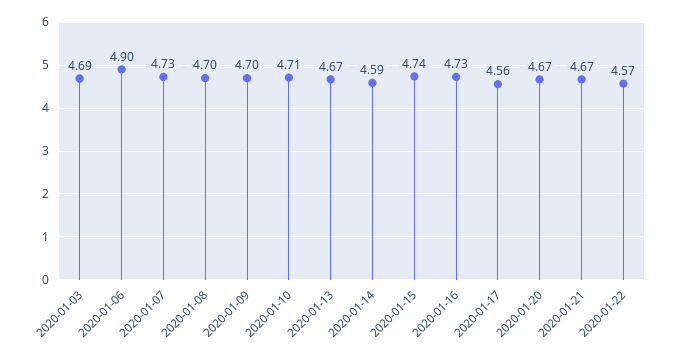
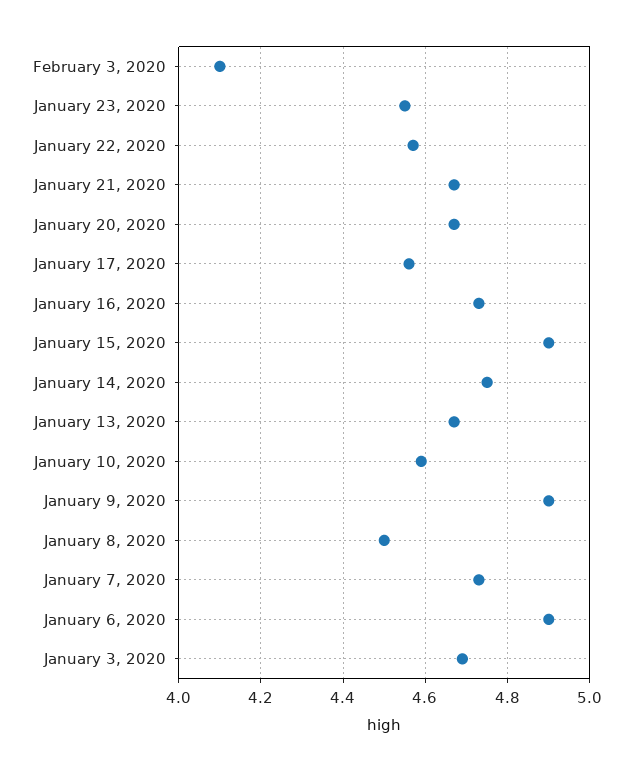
2020-01-08: 4.7 -> 4.5
2020-01-09: 4.7 -> 4.9
2020-01-10: 4.71 -> 4.6
2020-01-14: 4.59 -> 4.75
2020-01-15: 4.74 -> 4.9
February 3, 2020: none -> 4.1
January 23, 2020: none -> 4.55

